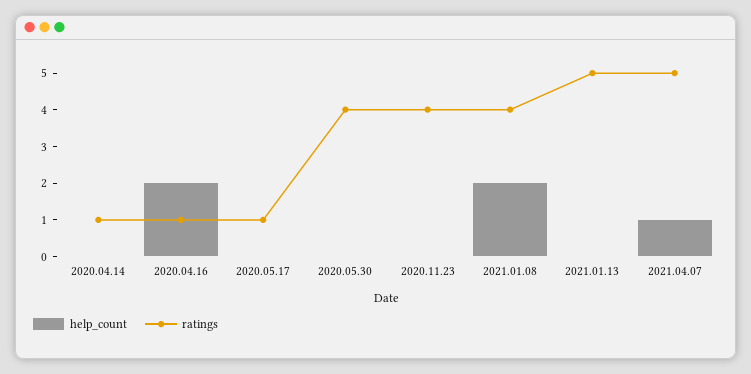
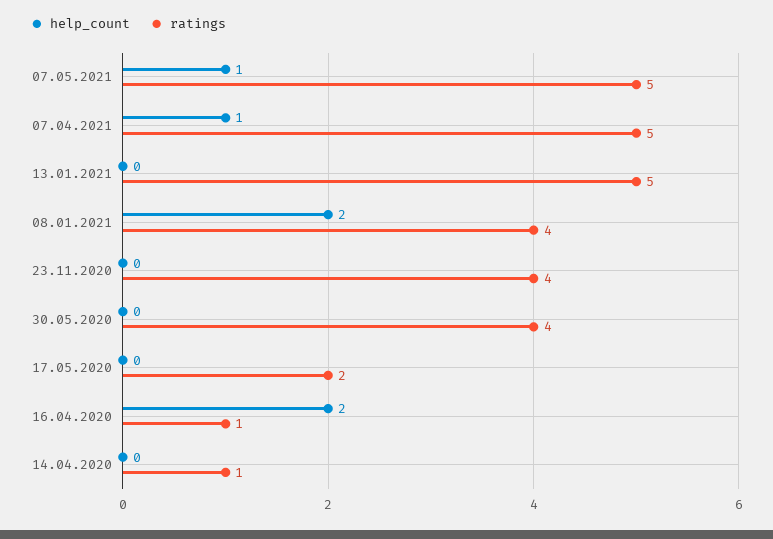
ratings, 2020.05.17: 1 -> 2
help_count, 07.05.2021: none -> 1
ratings, 07.05.2021: none -> 5

